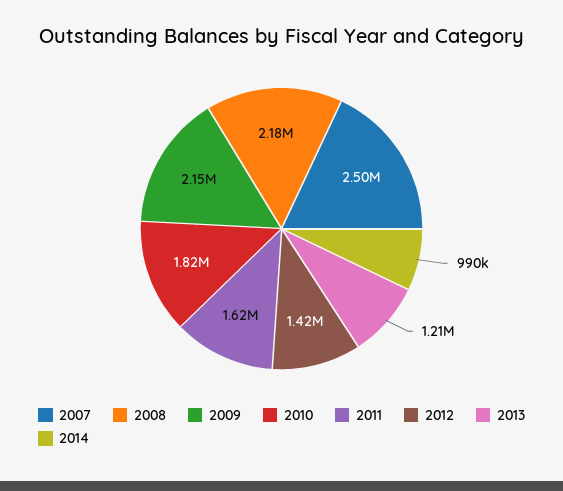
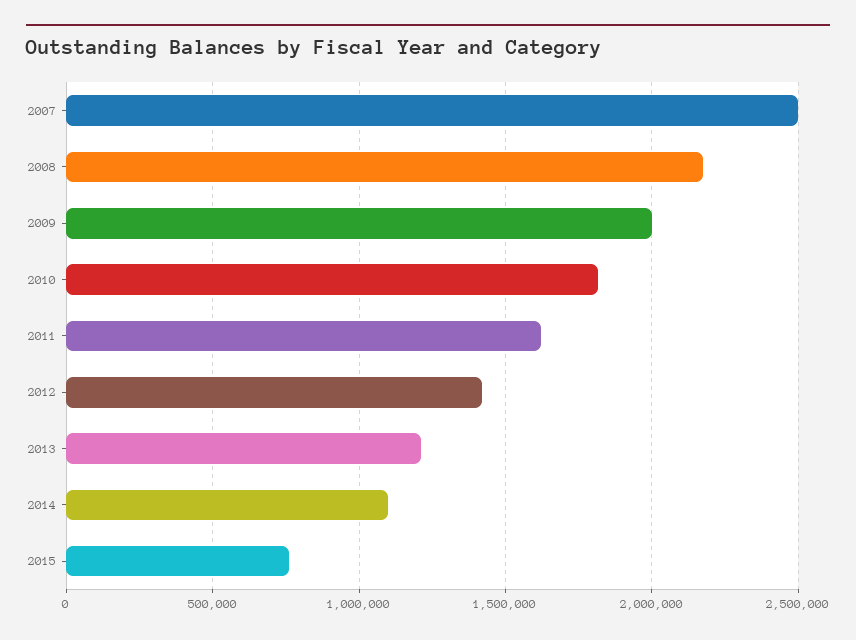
2009: 2150000 -> 2000000
2014: 990000 -> 1100000
2015: none -> 750000

